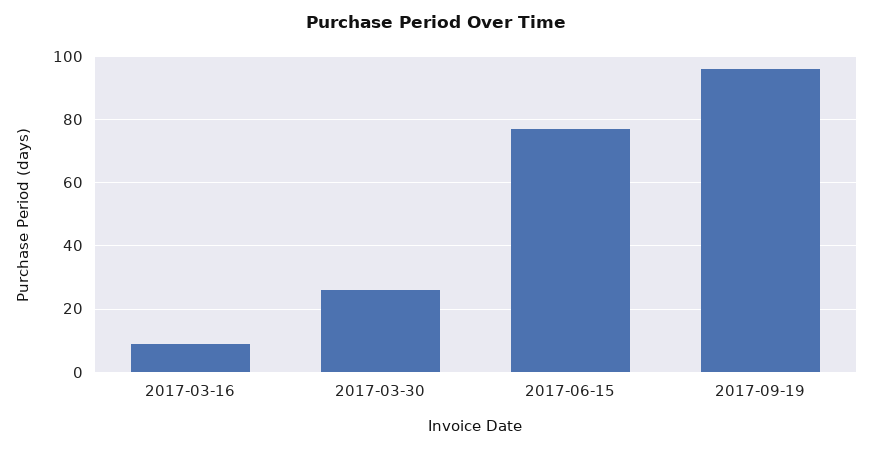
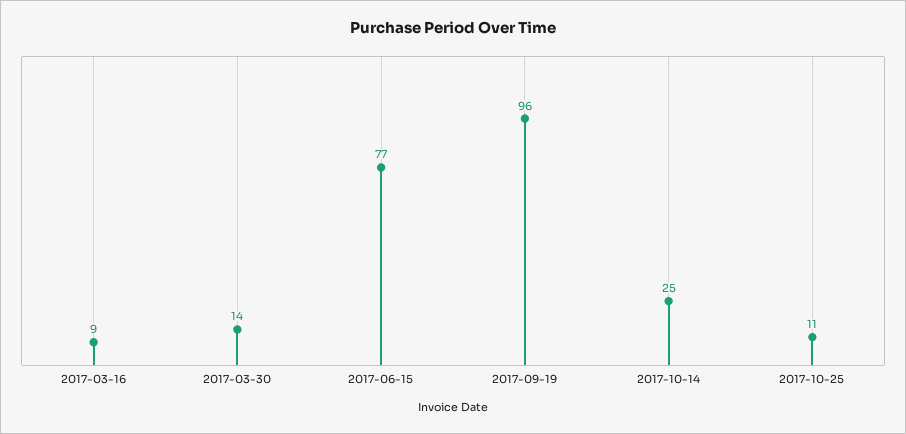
2017-03-30: 25 -> 14
2017-10-14: none -> 25
2017-10-25: none -> 11

